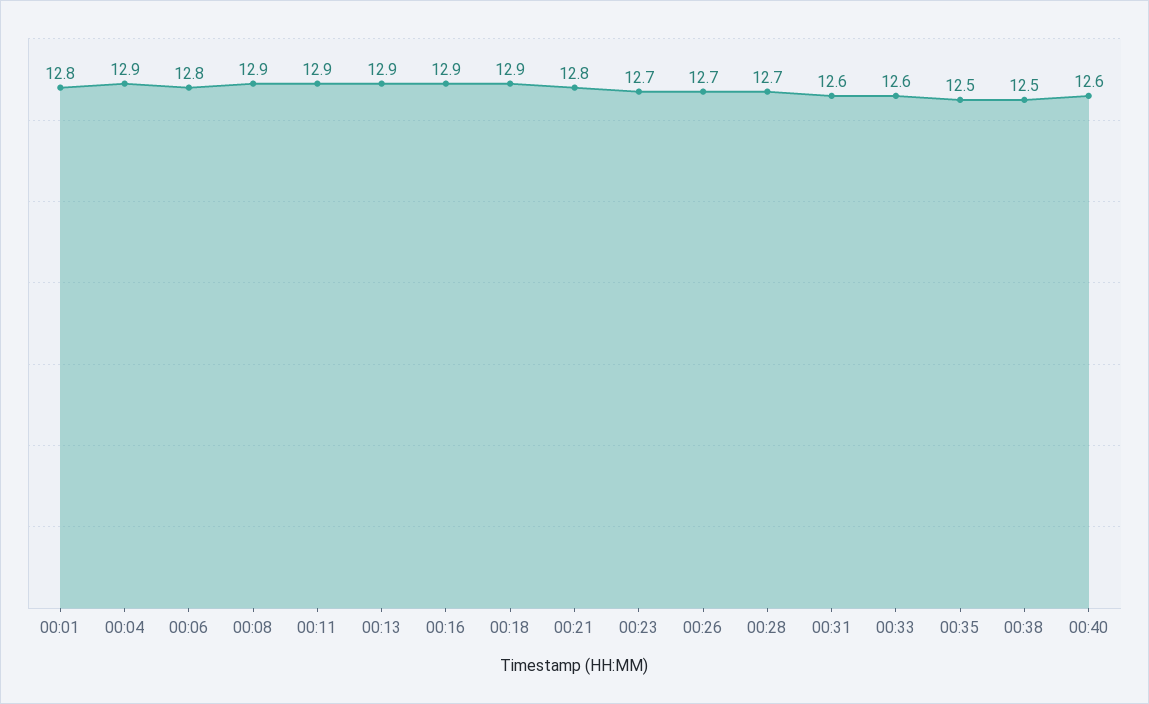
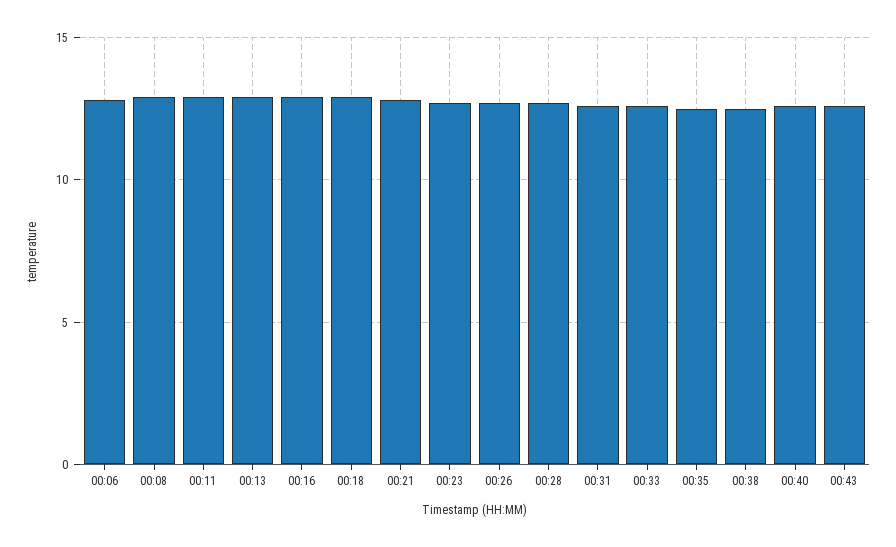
00:01: 12.8 -> none
00:04: 12.9 -> none
00:43: none -> 12.5

